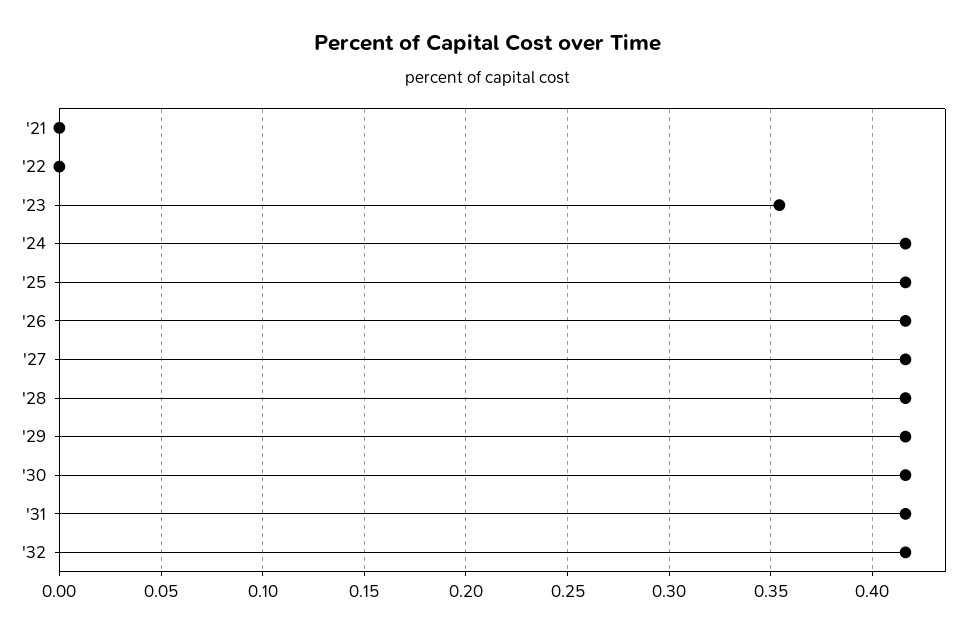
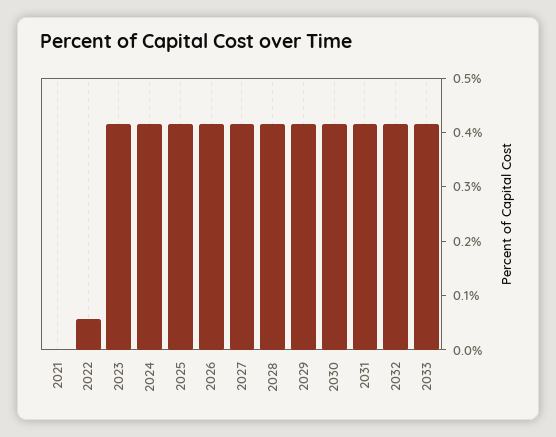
'22: 0 -> 0.06
'23: 0.355 -> 0.42
2033: none -> 0.42

